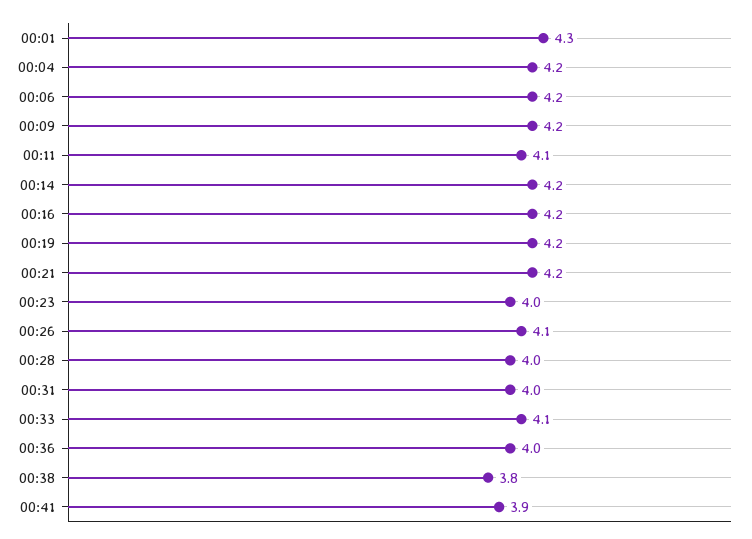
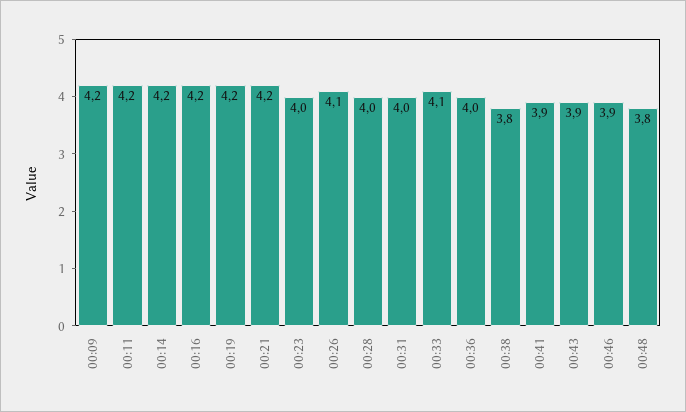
00:01: 4.3 -> none
00:04: 4.2 -> none
00:06: 4.2 -> none
00:11: 4.1 -> 4.2
00:43: none -> 3.9
00:46: none -> 3.9
00:48: none -> 3.8

